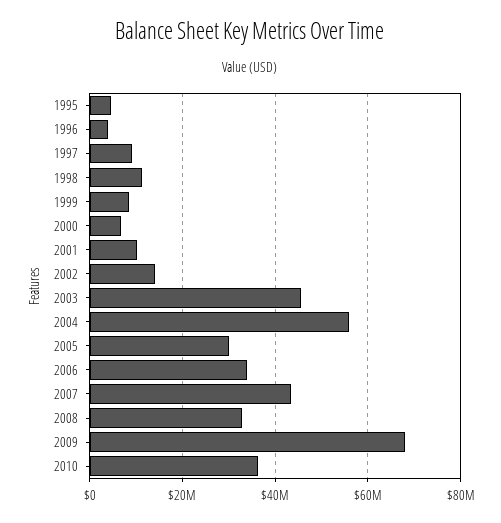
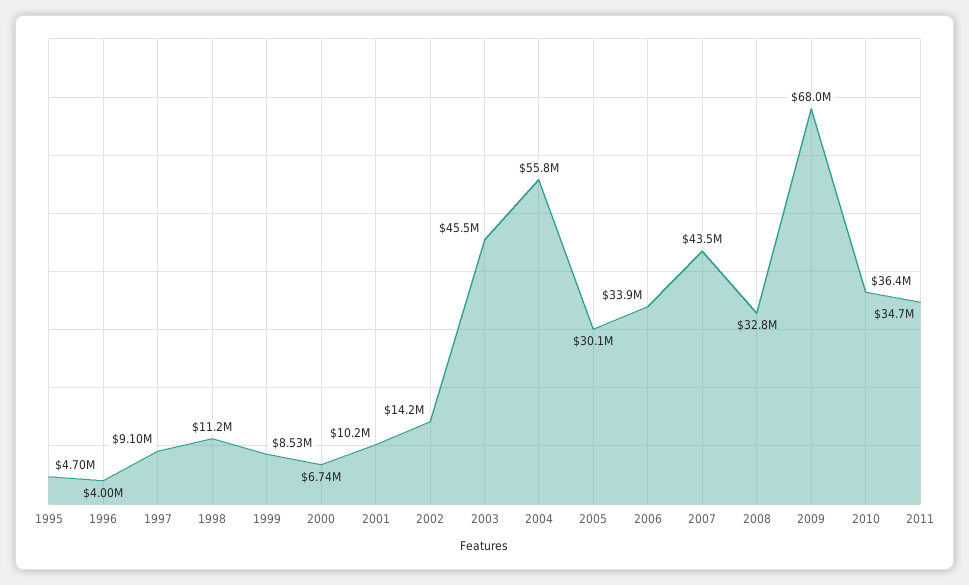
2011: none -> 34700000

